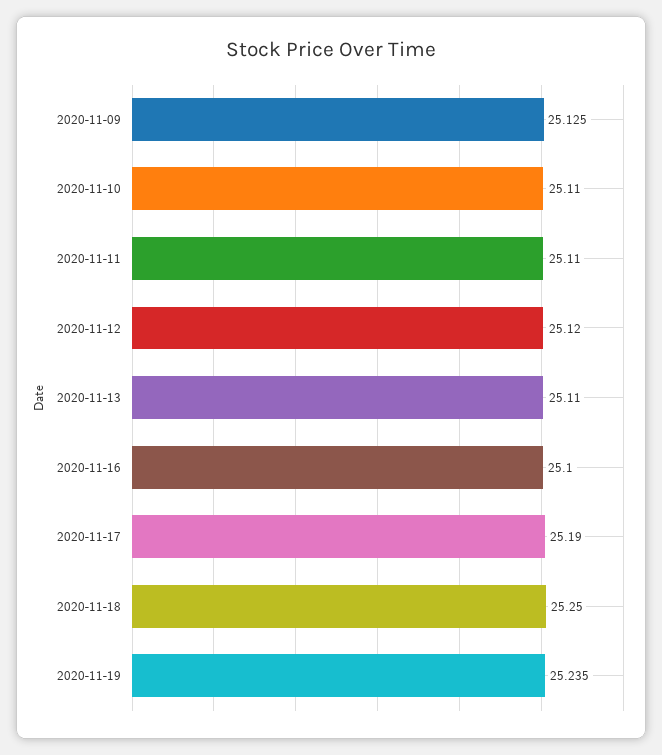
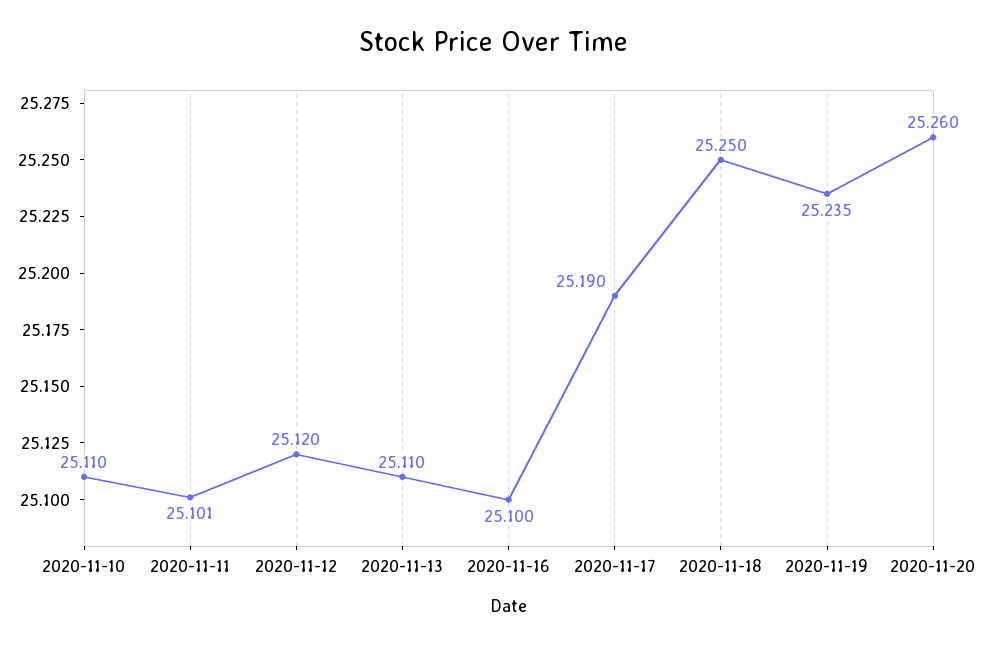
2020-11-09: 25.125 -> none
2020-11-11: 25.11 -> 25.101
2020-11-20: none -> 25.26

